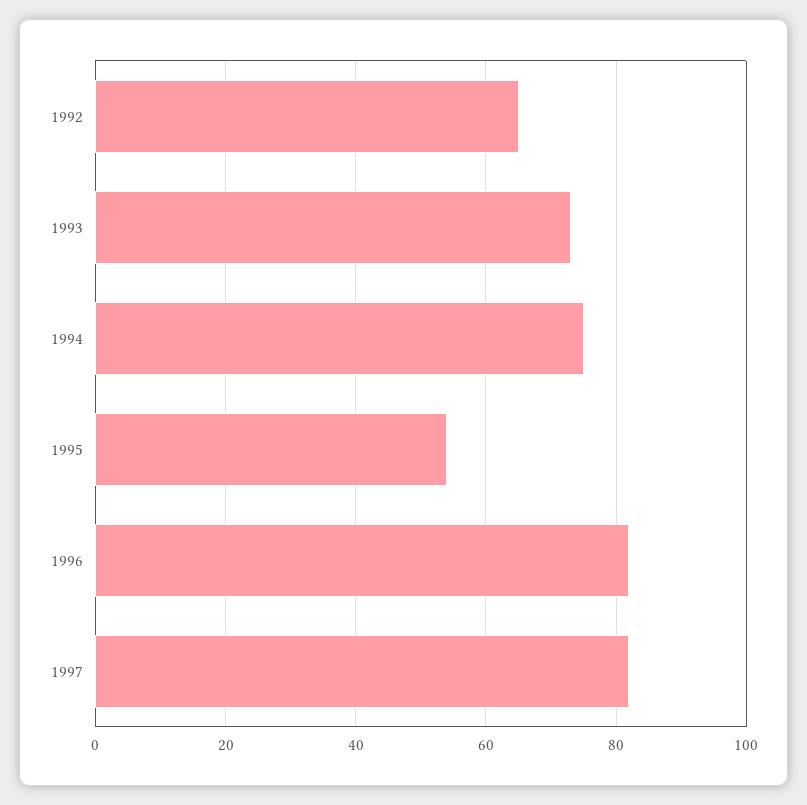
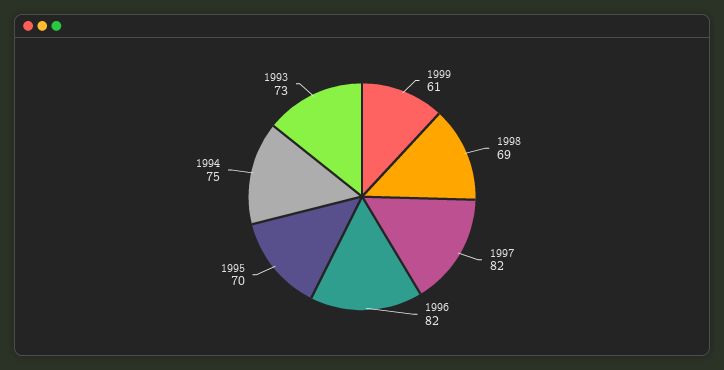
1992: 65 -> none
1995: 55 -> 70
1999: none -> 61
1998: none -> 69

